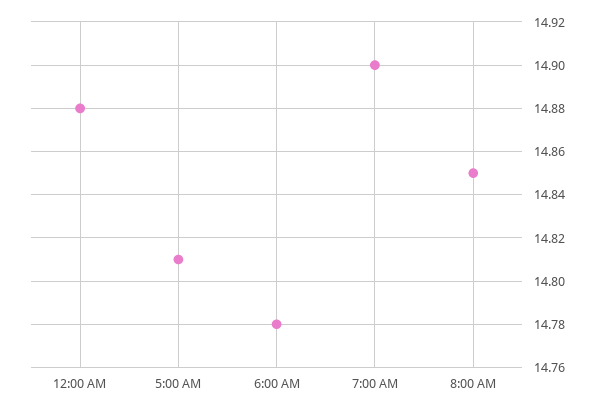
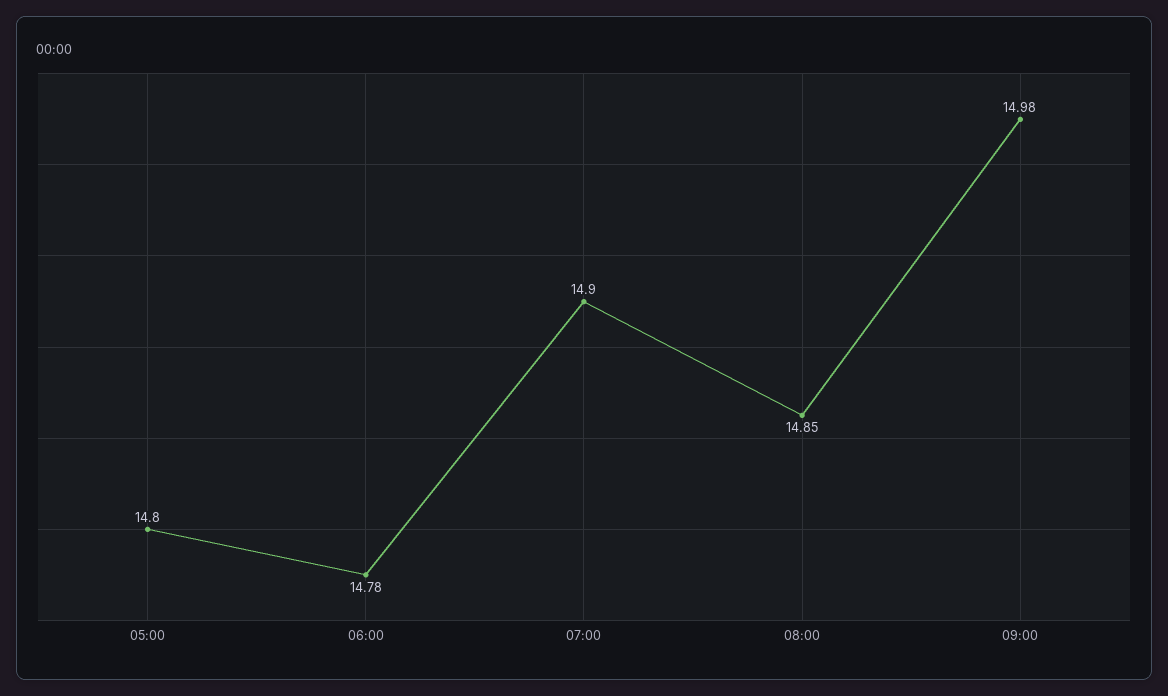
12:00 AM: 14.88 -> none
5:00 AM: 14.81 -> 14.8
09:00: none -> 14.98

